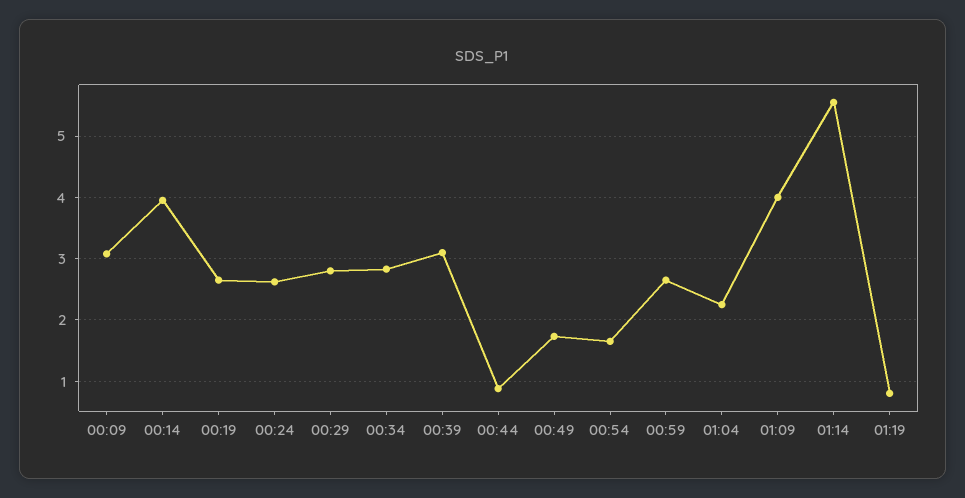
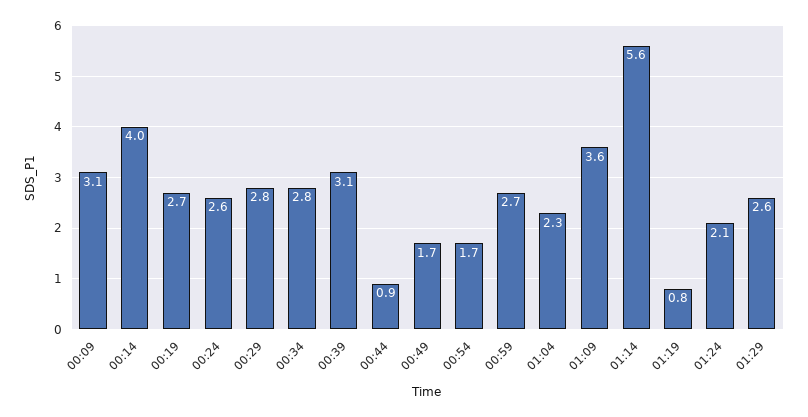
01:09: 4 -> 3.6
01:24: none -> 2.1
01:29: none -> 2.6

